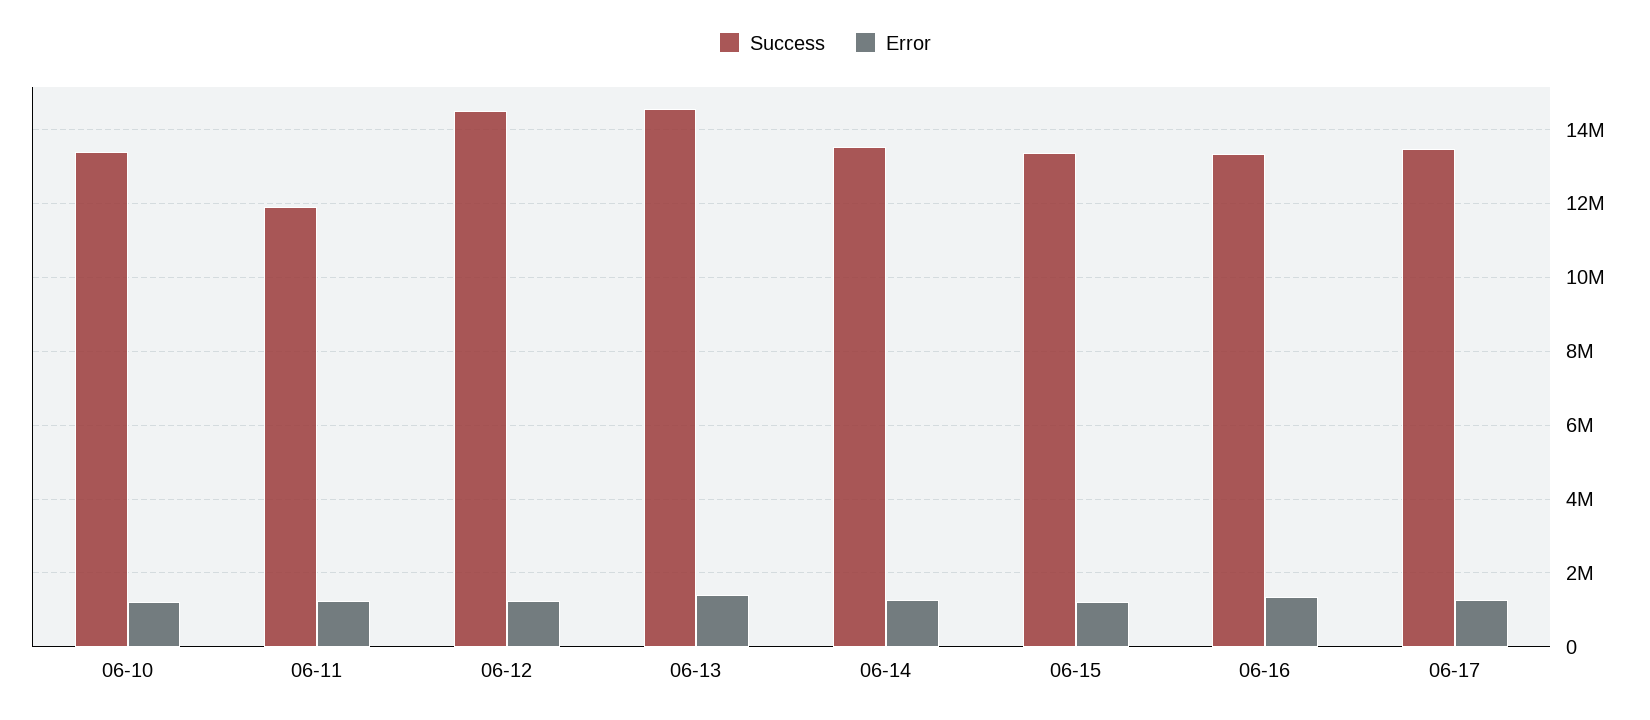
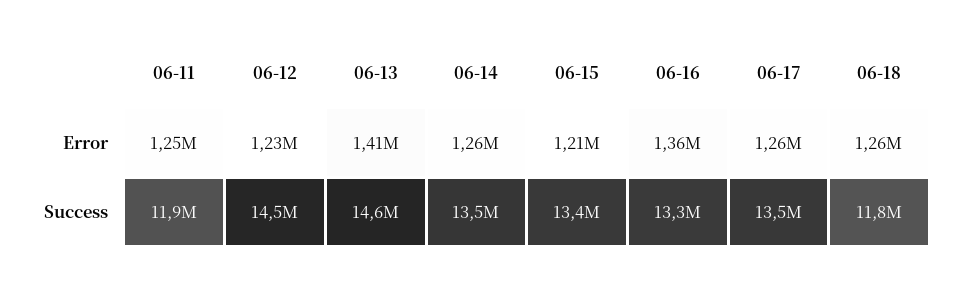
Success, 06-10: 13400000 -> none
Error, 06-10: 1200000 -> none
Error, 06-18: none -> 1260000
Success, 06-18: none -> 11800000

